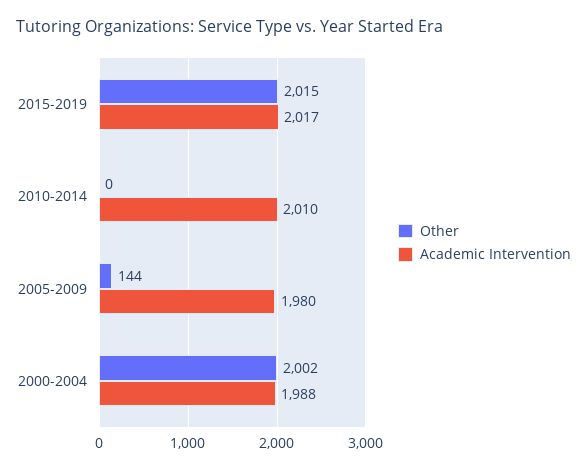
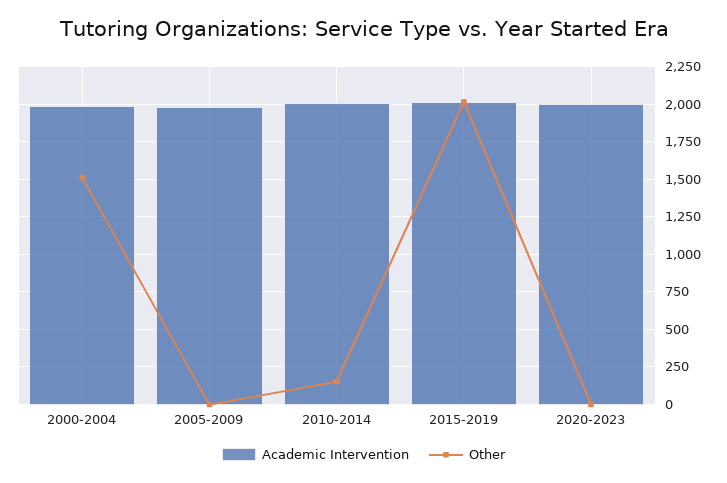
Other, 2010-2014: 0 -> 150
Other, 2005-2009: 144 -> 0
Other, 2000-2004: 2002 -> 1500
Academic Intervention, 2020-2023: none -> 2000
Other, 2020-2023: none -> 0

